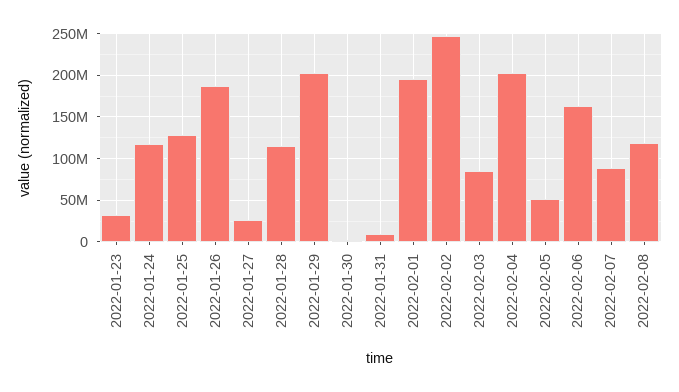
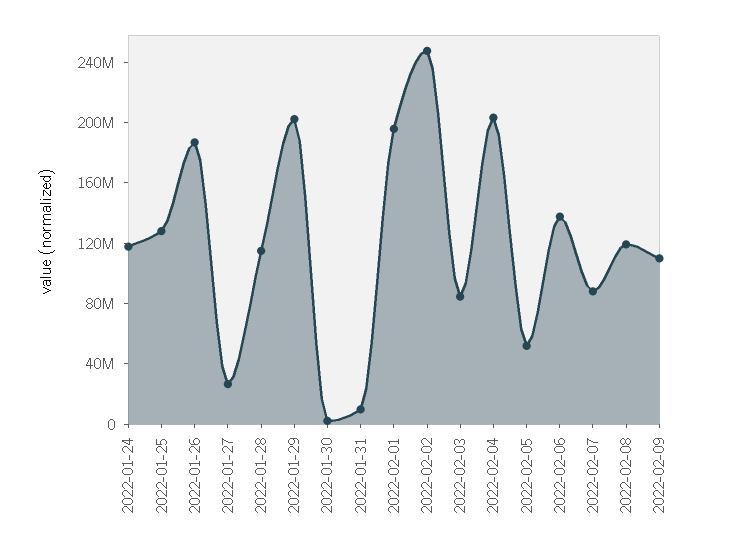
2022-01-23: 30000000 -> none
2022-02-06: 160000000 -> 140000000
2022-02-09: none -> 110000000

